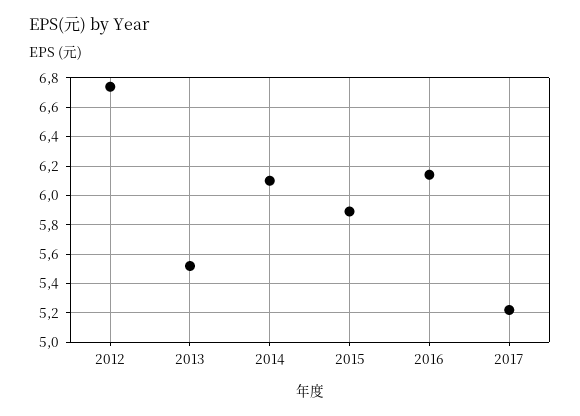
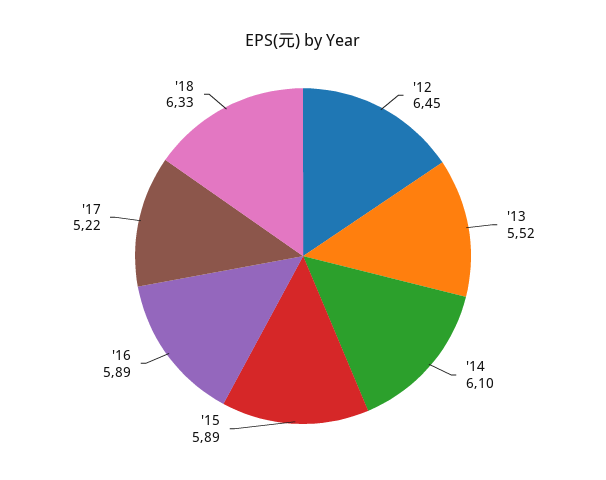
2012: 6.75 -> 6.45
2016: 6.15 -> 5.89
'18: none -> 6.33

